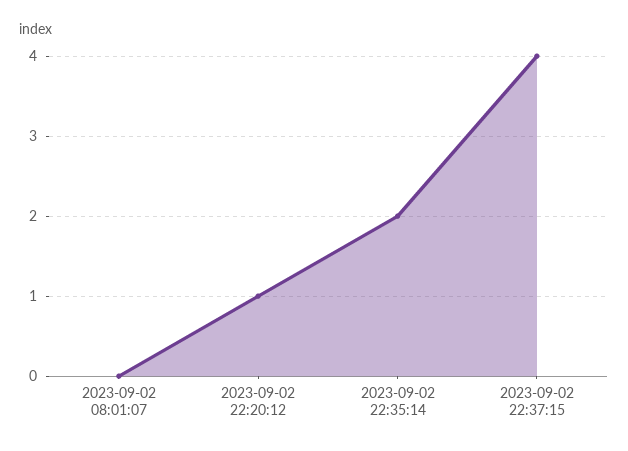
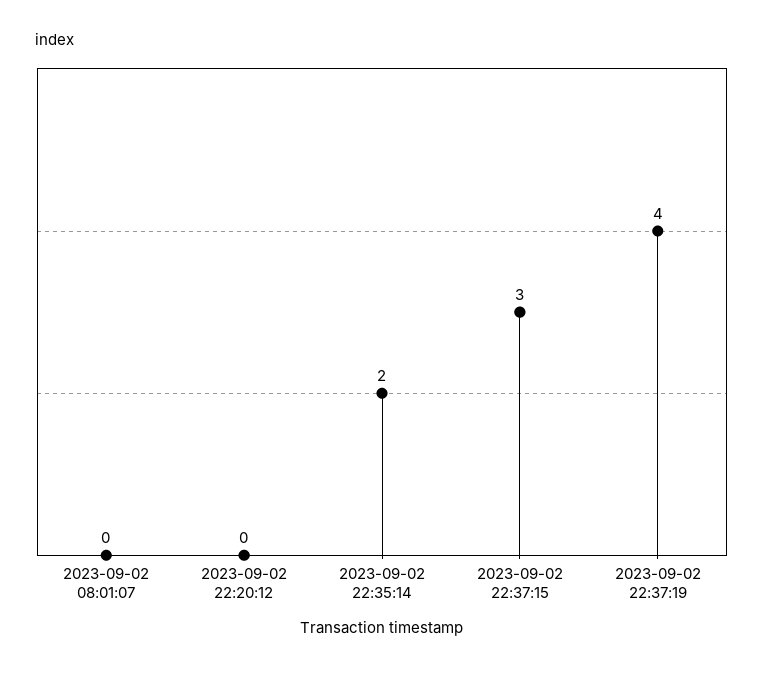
2023-09-02 22:20:12: 1 -> 0
2023-09-02 22:37:15: 4 -> 3
2023-09-02 22:37:19: none -> 4

